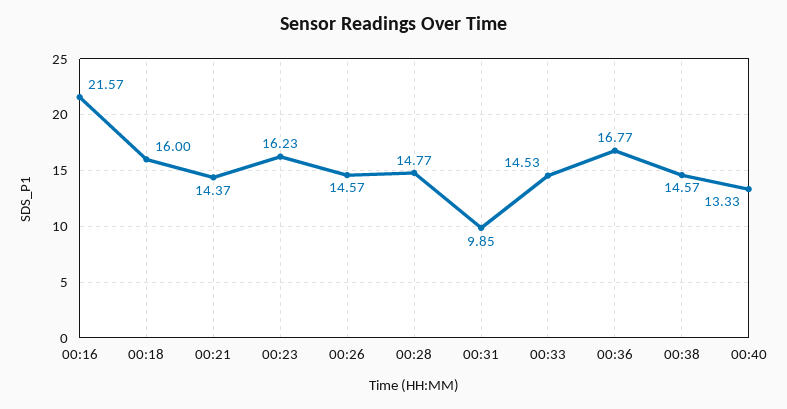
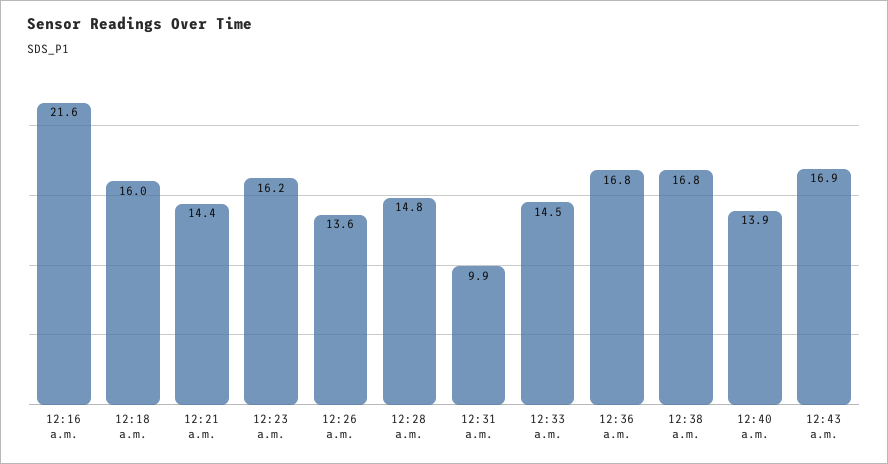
00:26: 14.57 -> 13.6
00:38: 14.57 -> 16.8
00:40: 13.33 -> 13.9
12:43 a.m.: none -> 16.9

